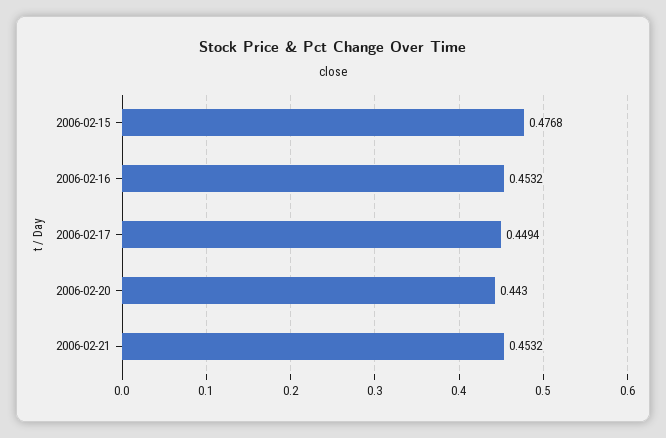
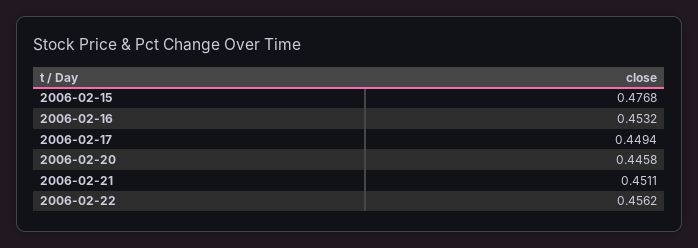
2006-02-20: 0.443 -> 0.4458
2006-02-21: 0.4532 -> 0.4511
2006-02-22: none -> 0.4562

